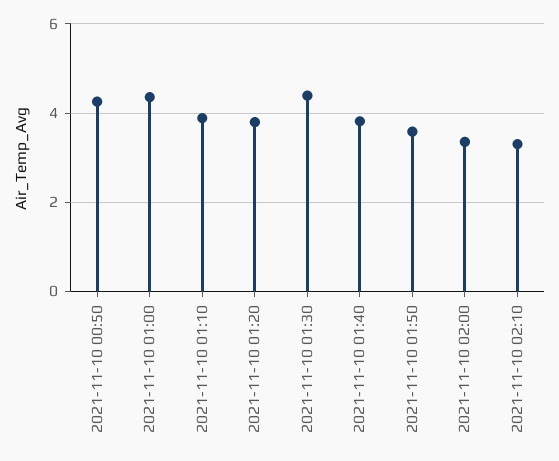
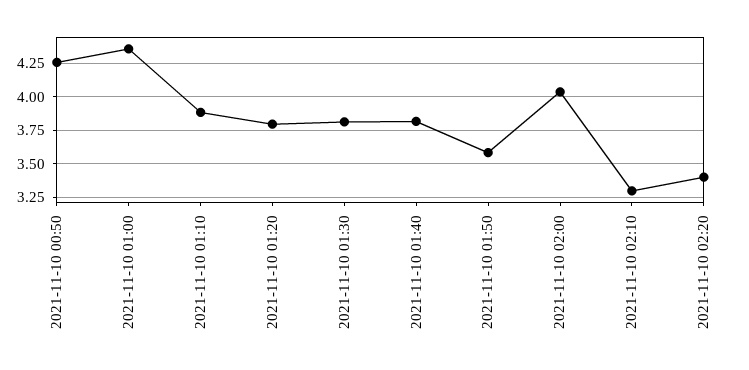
2021-11-10 01:30: 4.4 -> 3.8
2021-11-10 02:00: 3.4 -> 4.05
2021-11-10 02:20: none -> 3.4

